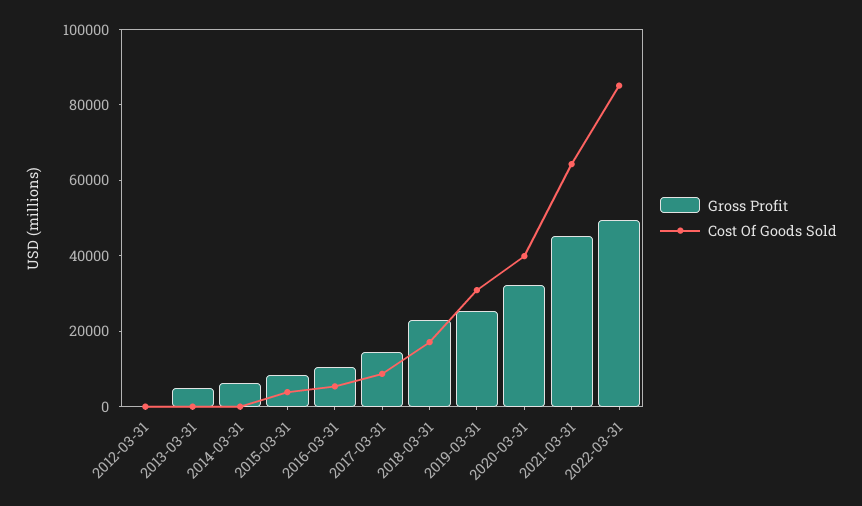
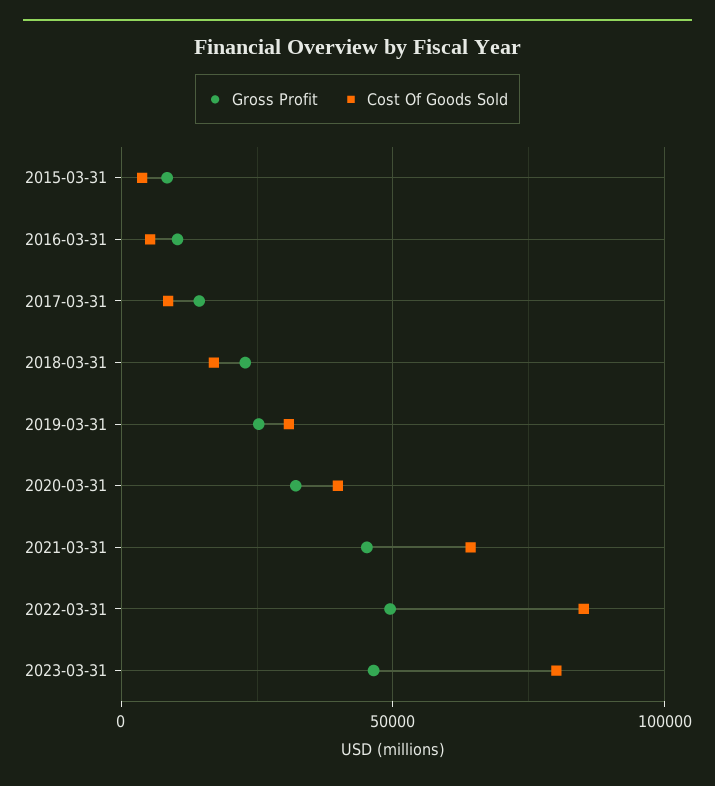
Gross Profit, 2012-03-31: 0 -> none
Cost Of Goods Sold, 2012-03-31: 0 -> none
Gross Profit, 2013-03-31: 5000 -> none
Cost Of Goods Sold, 2013-03-31: 0 -> none
Gross Profit, 2014-03-31: 5000 -> none
Cost Of Goods Sold, 2014-03-31: 0 -> none
Gross Profit, 2023-03-31: none -> 45000
Cost Of Goods Sold, 2023-03-31: none -> 80000

